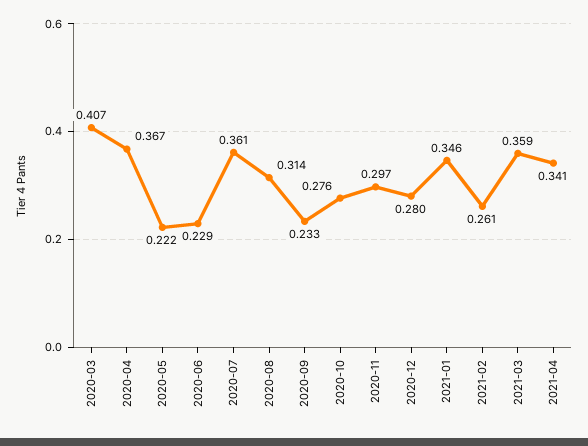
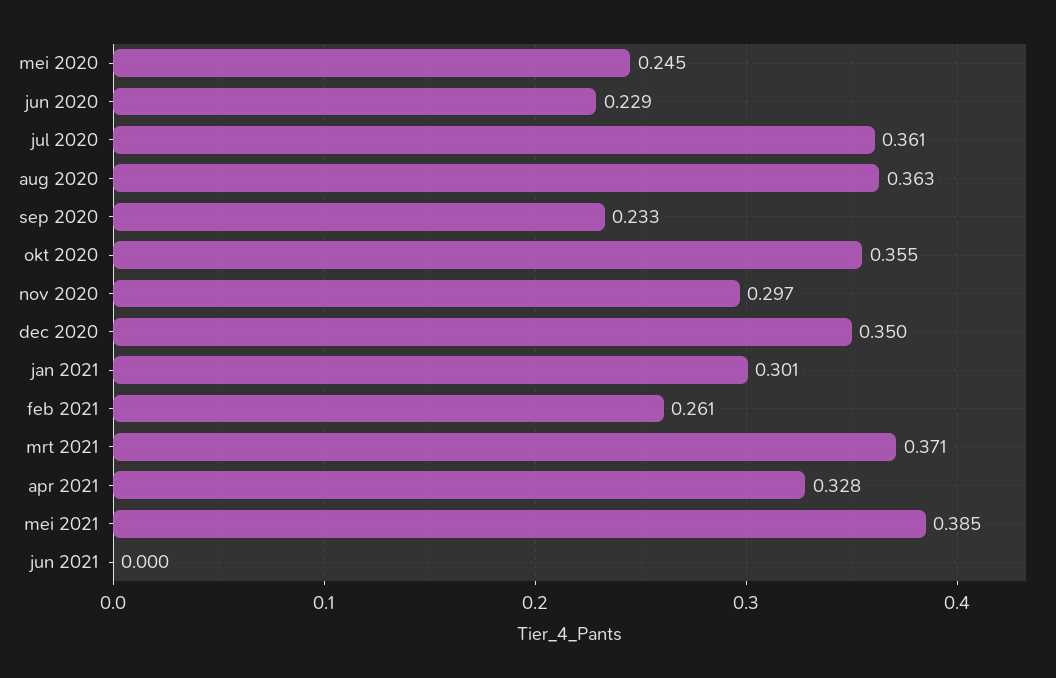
2020-03: 0.407 -> none
2020-04: 0.367 -> none
2020-05: 0.222 -> 0.245
2020-08: 0.314 -> 0.363
2020-10: 0.276 -> 0.355
2020-12: 0.28 -> 0.35
2021-01: 0.346 -> 0.301
2021-03: 0.359 -> 0.371
2021-04: 0.341 -> 0.328
mei 2021: none -> 0.385
jun 2021: none -> 0

